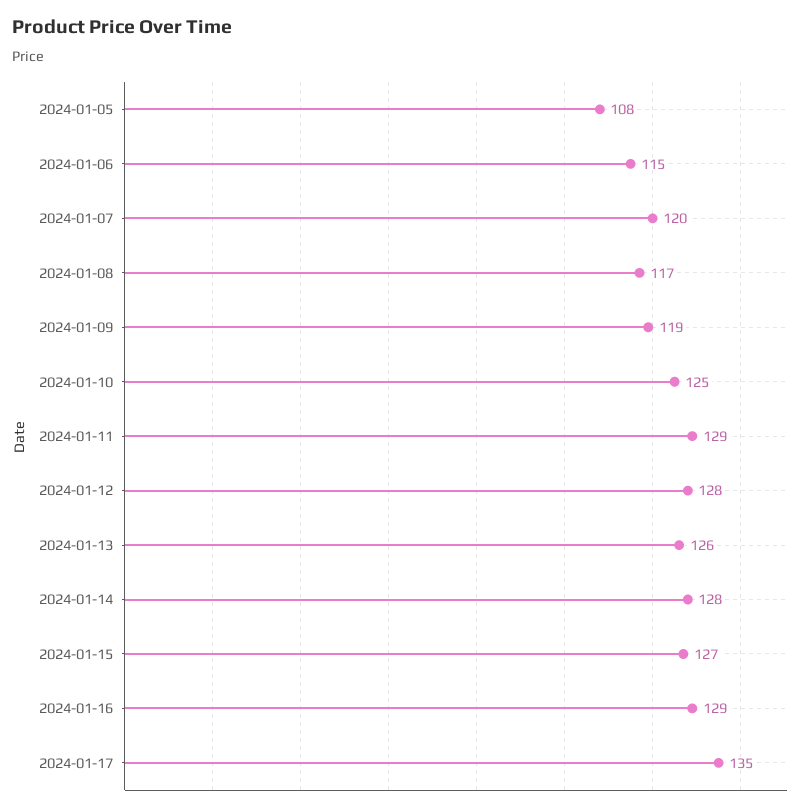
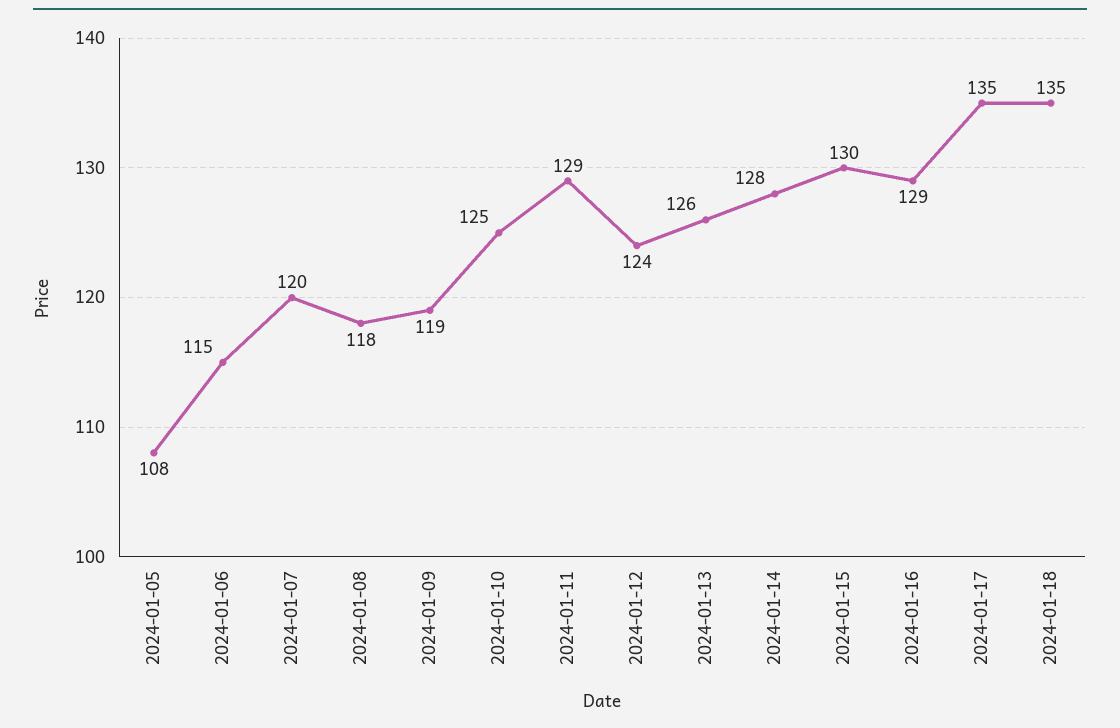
2024-01-08: 117 -> 118
2024-01-12: 128 -> 124
2024-01-15: 127 -> 130
2024-01-18: none -> 135

